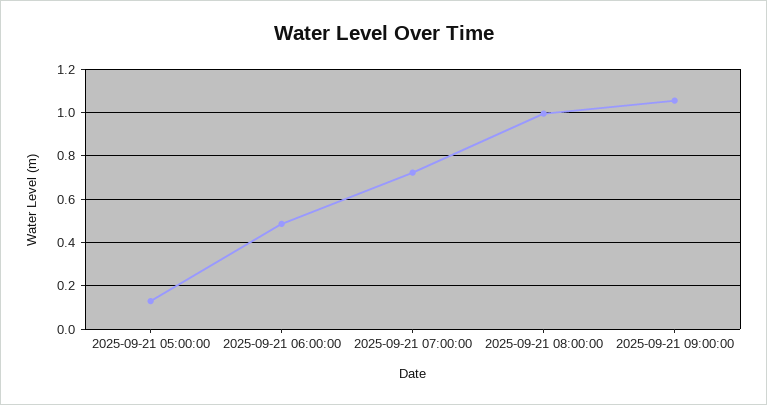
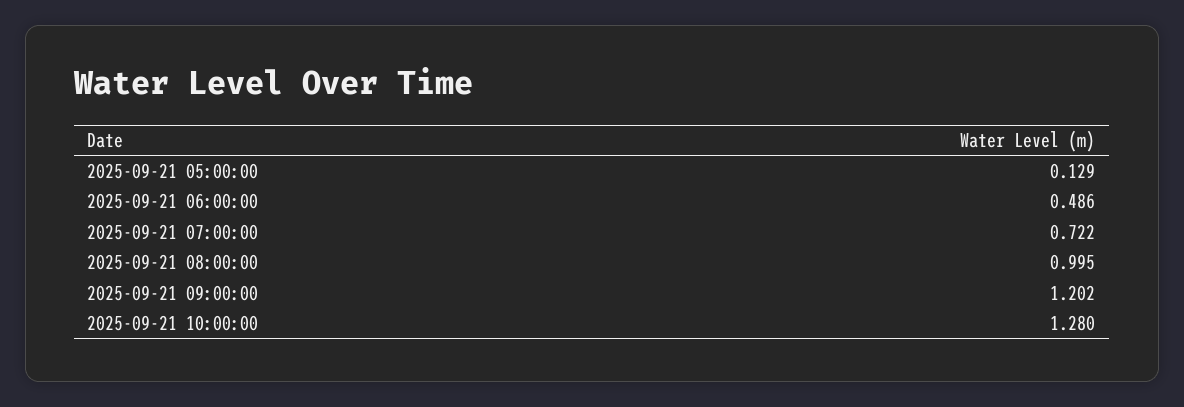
2025-09-21 09:00:00: 1.05 -> 1.202
2025-09-21 10:00:00: none -> 1.28

